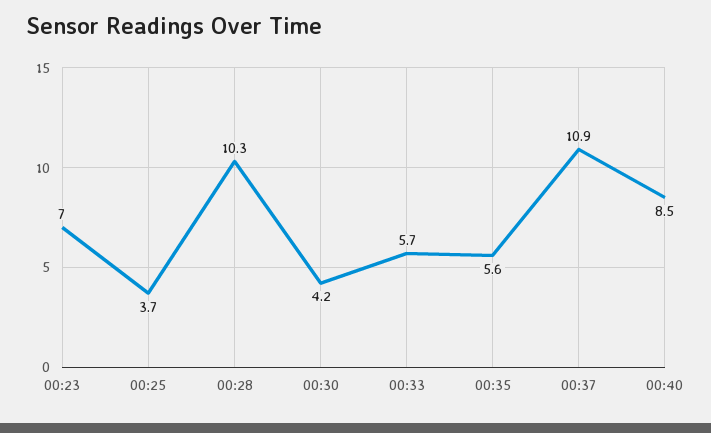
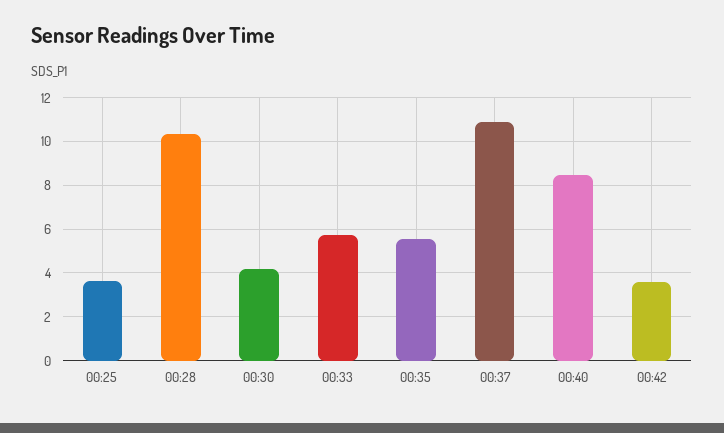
00:23: 7 -> none
00:42: none -> 3.5

